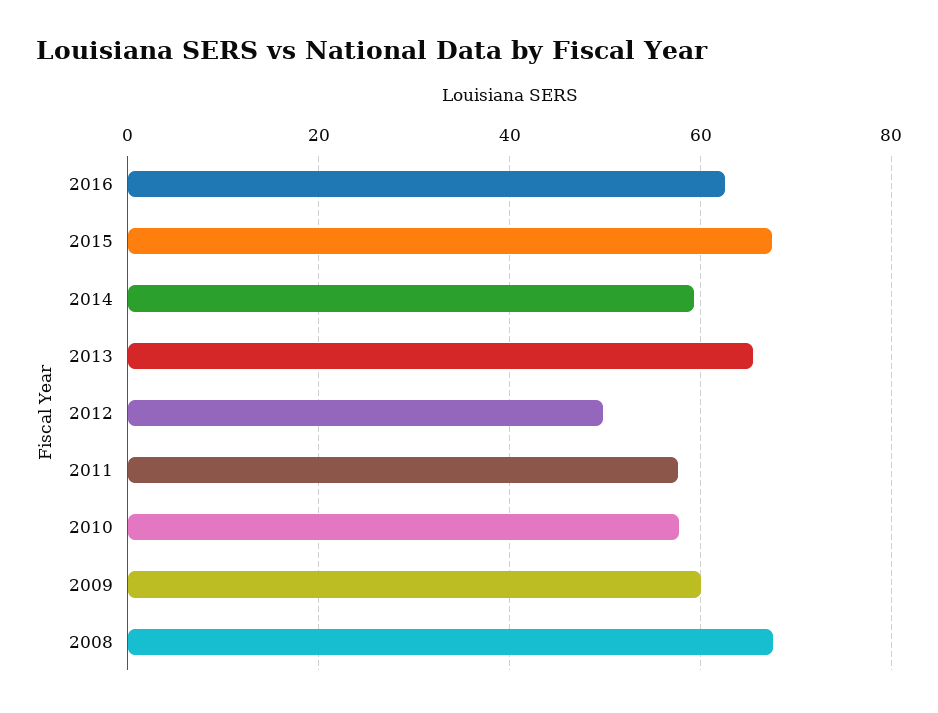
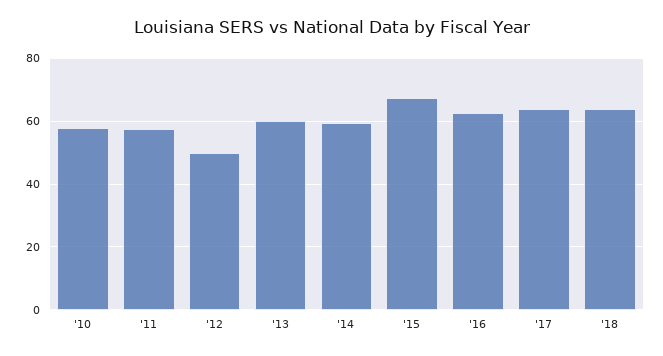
2013: 66 -> 60
2009: 60 -> none
2008: 68 -> none
'17: none -> 64
'18: none -> 64

